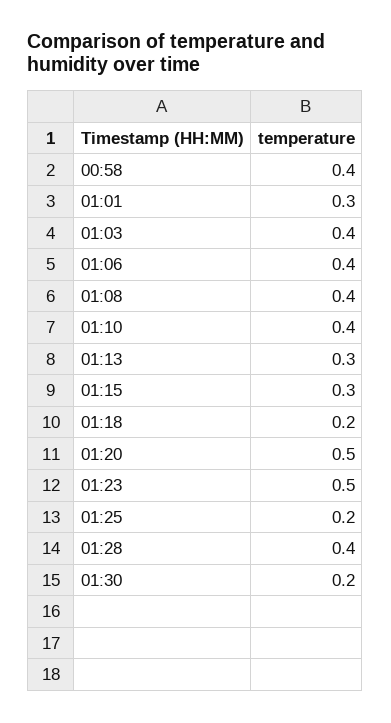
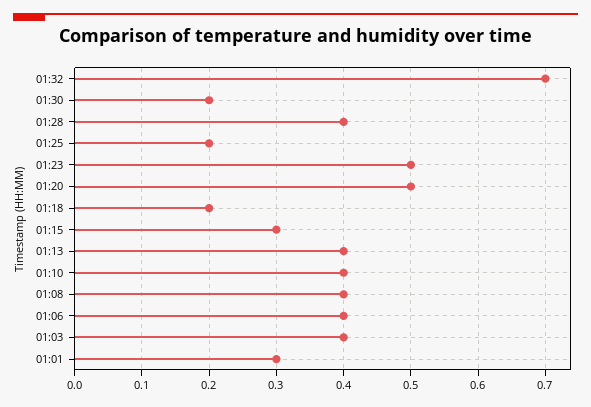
00:58: 0.4 -> none
01:13: 0.3 -> 0.4
01:32: none -> 0.7

